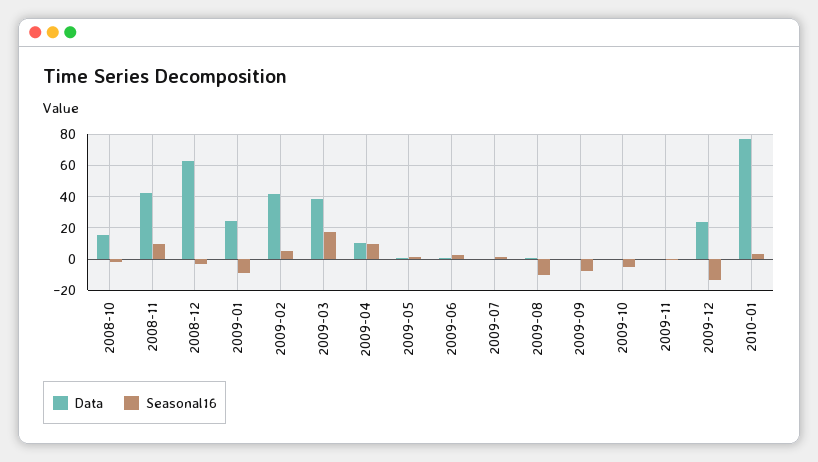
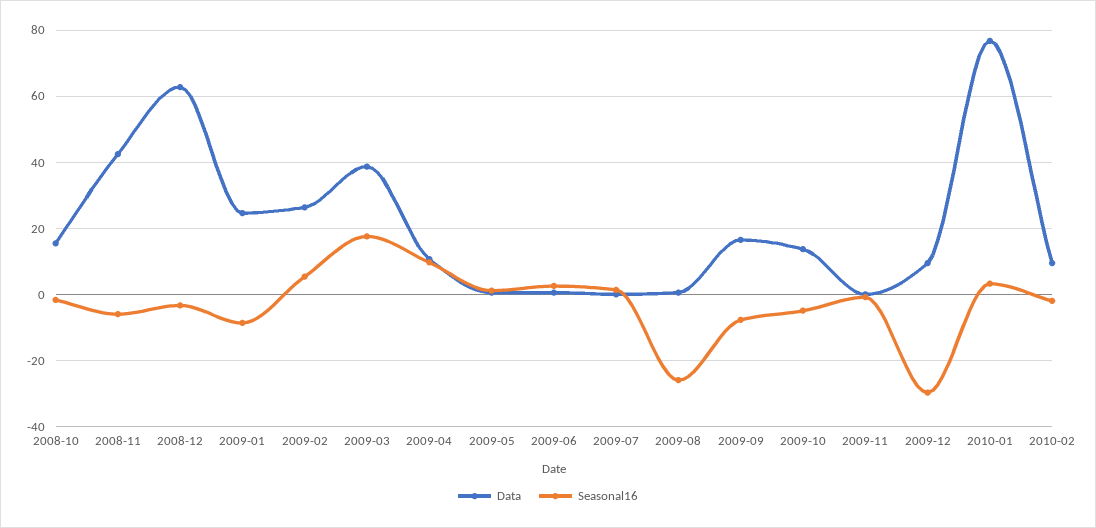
Seasonal16, 2008-11: 10 -> -6
Data, 2009-02: 40 -> 26
Seasonal16, 2009-08: -10 -> -26
Data, 2009-09: 0 -> 16
Data, 2009-10: 0 -> 14
Data, 2009-12: 25 -> 10
Seasonal16, 2009-12: -15 -> -30
Data, 2010-02: none -> 10
Seasonal16, 2010-02: none -> -2

